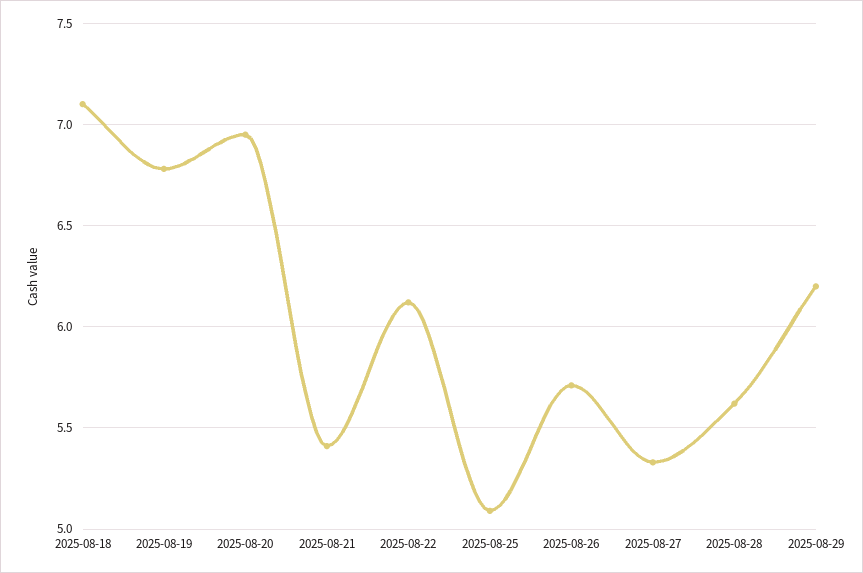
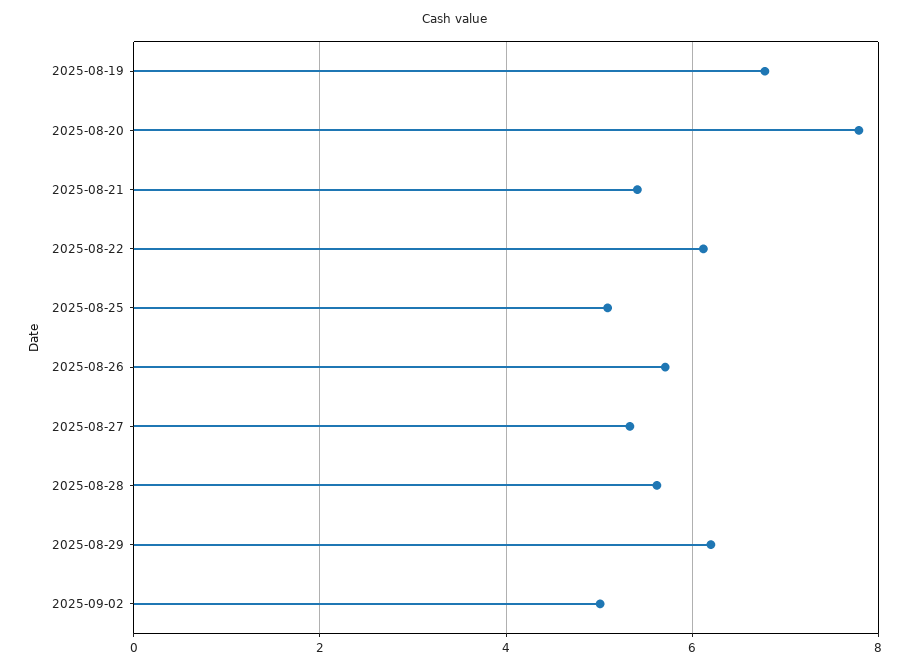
2025-08-18: 7.1 -> none
2025-08-20: 6.95 -> 7.8
2025-09-02: none -> 5

